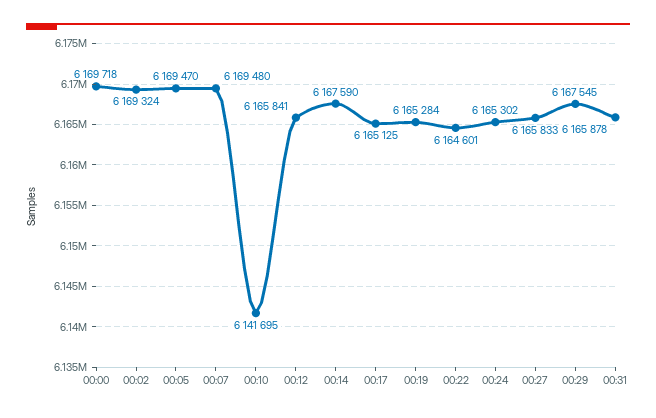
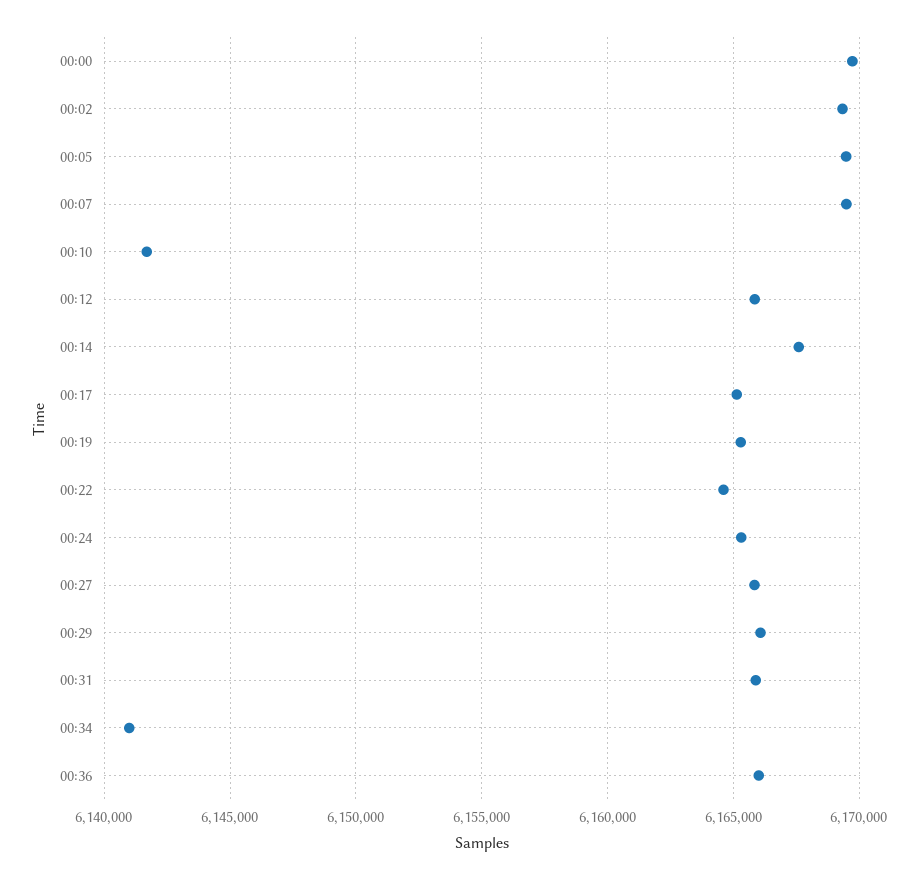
00:29: 6167545 -> 6166000
00:34: none -> 6141000
00:36: none -> 6166000

